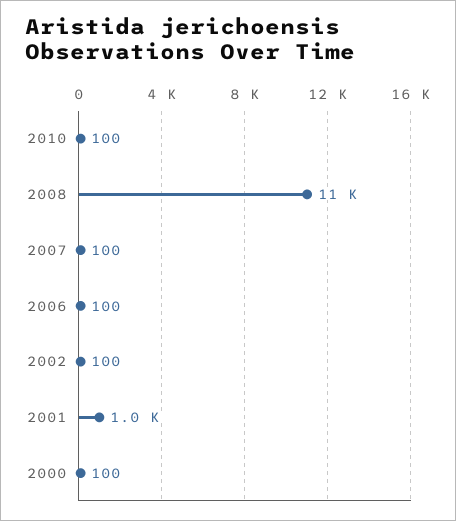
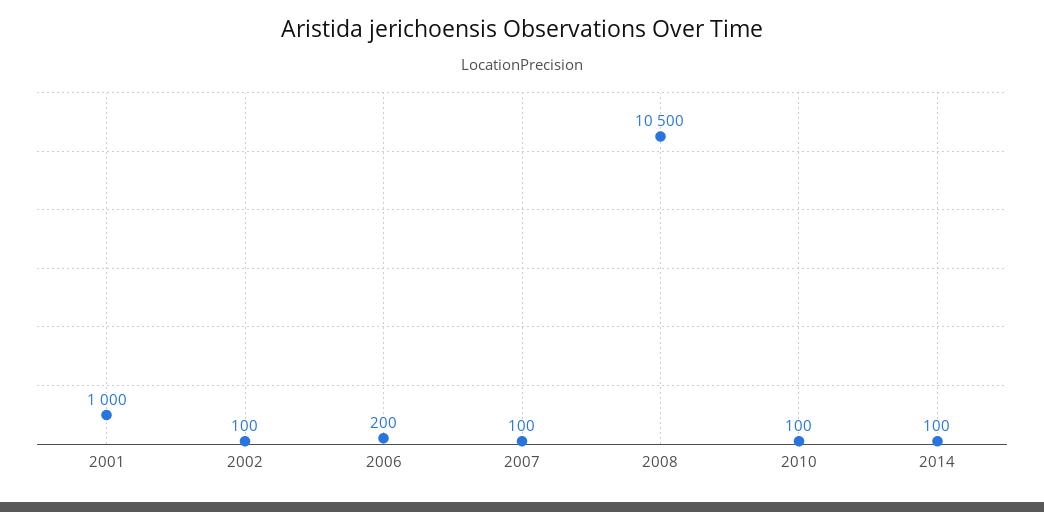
2006: 100 -> 200
2000: 100 -> none
2014: none -> 100

